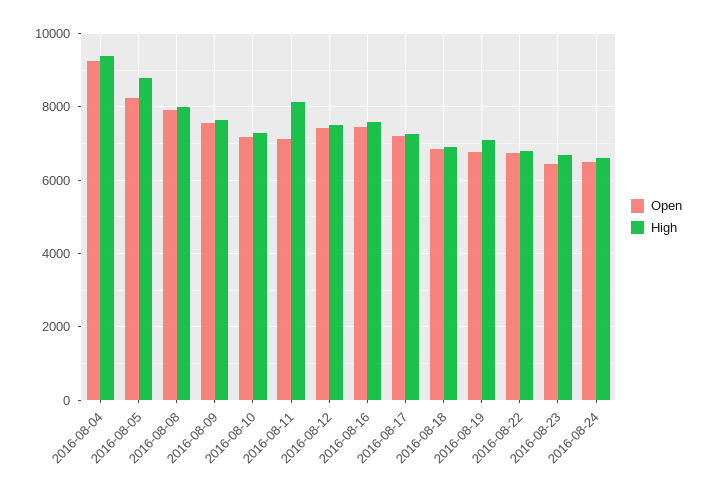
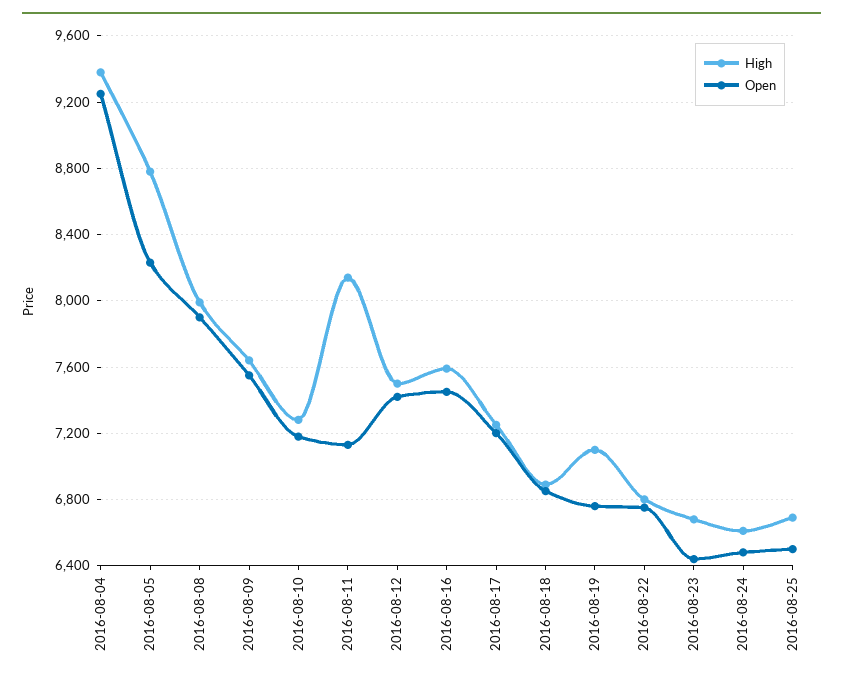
High, 2016-08-25: none -> 6700
Open, 2016-08-25: none -> 6500

